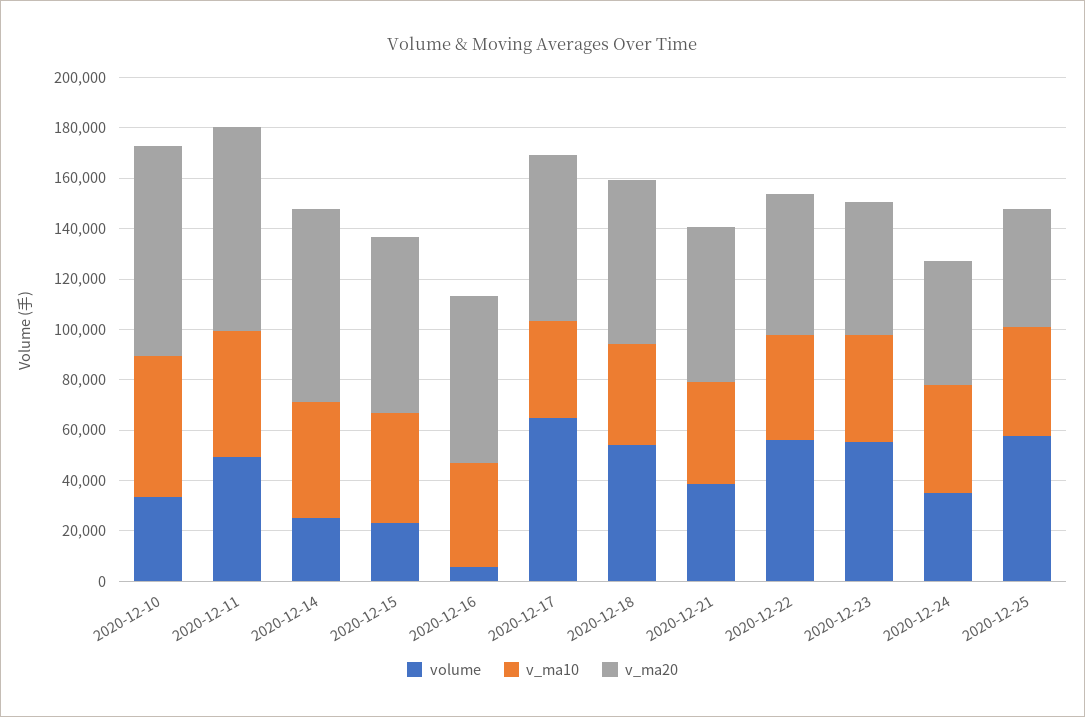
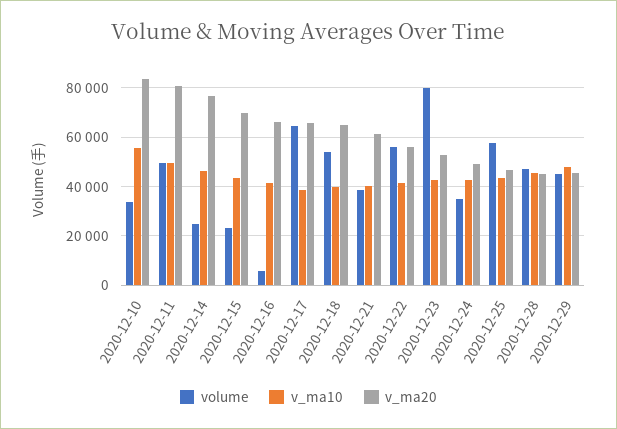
volume, 2020-12-23: 55000 -> 80000
volume, 2020-12-28: none -> 47500
v_ma10, 2020-12-28: none -> 45000
v_ma20, 2020-12-28: none -> 45000
volume, 2020-12-29: none -> 45000
v_ma10, 2020-12-29: none -> 47500
v_ma20, 2020-12-29: none -> 45000

